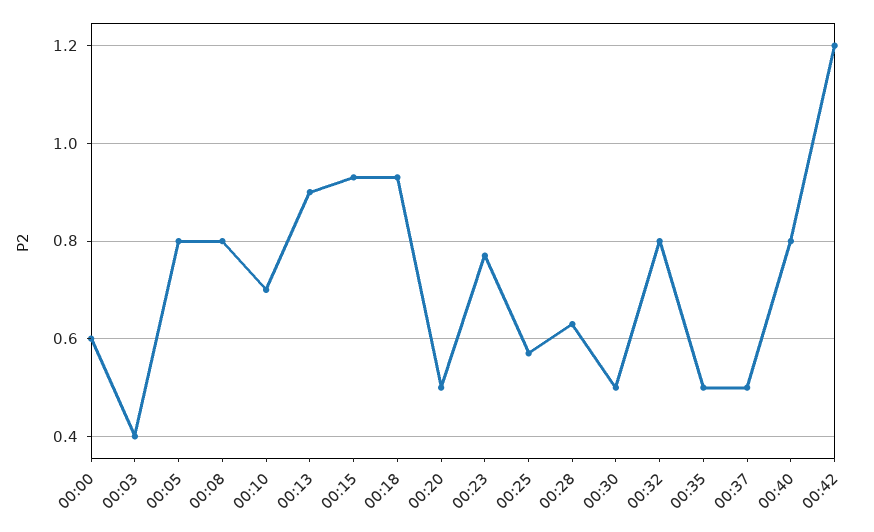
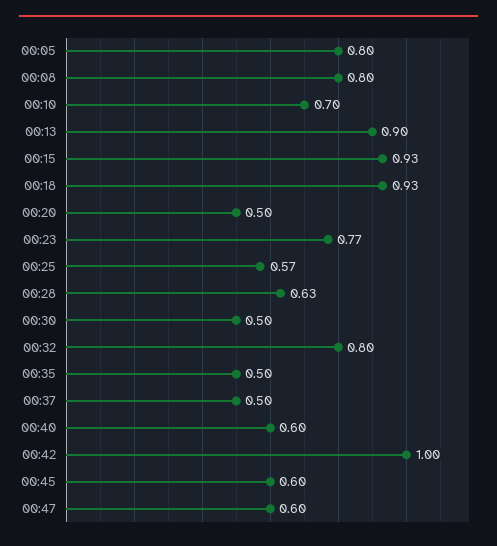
00:00: 0.6 -> none
00:03: 0.4 -> none
00:40: 0.8 -> 0.6
00:42: 1.2 -> 1
00:45: none -> 0.6
00:47: none -> 0.6

